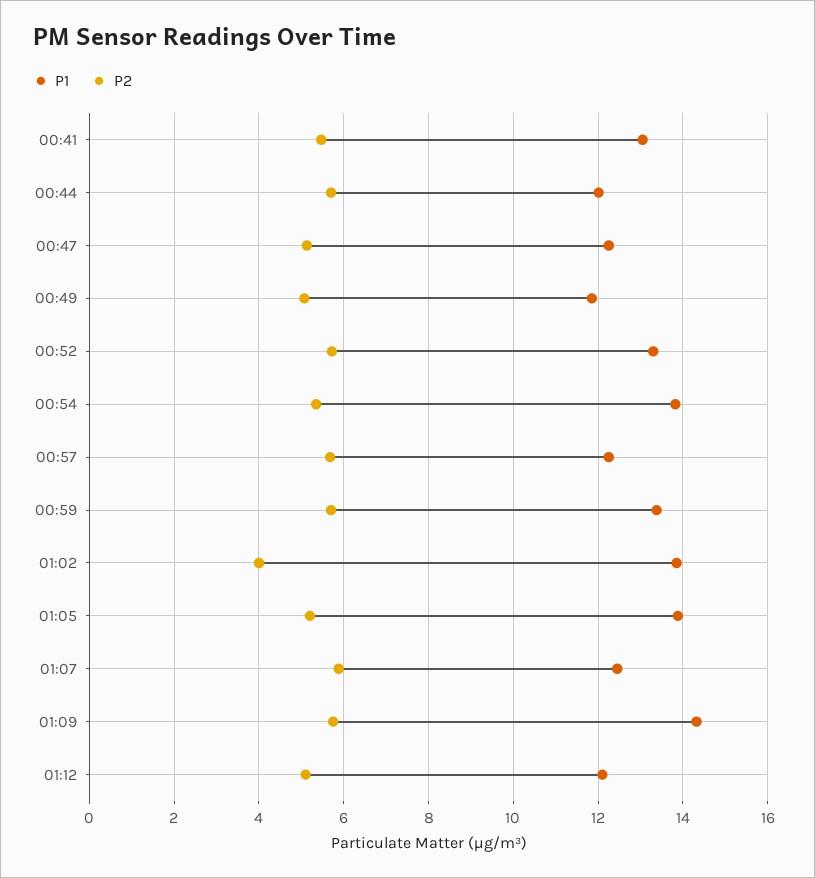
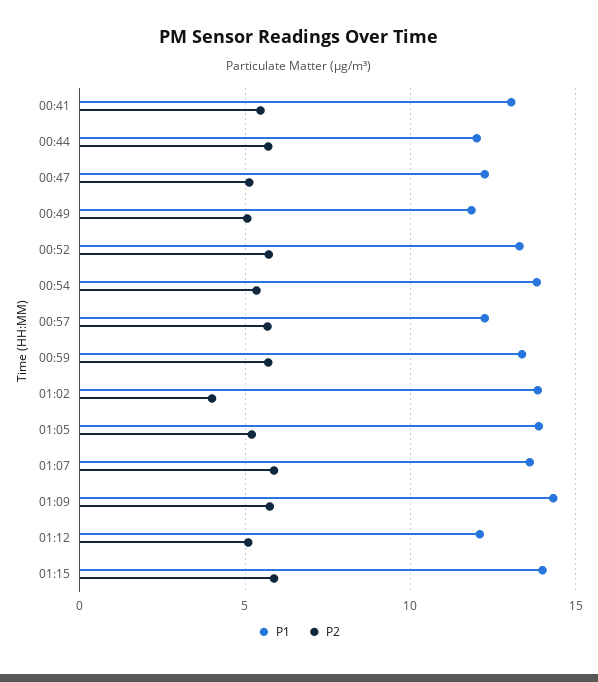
P1, 01:07: 12.4 -> 13.5
P1, 01:15: none -> 14
P2, 01:15: none -> 6

